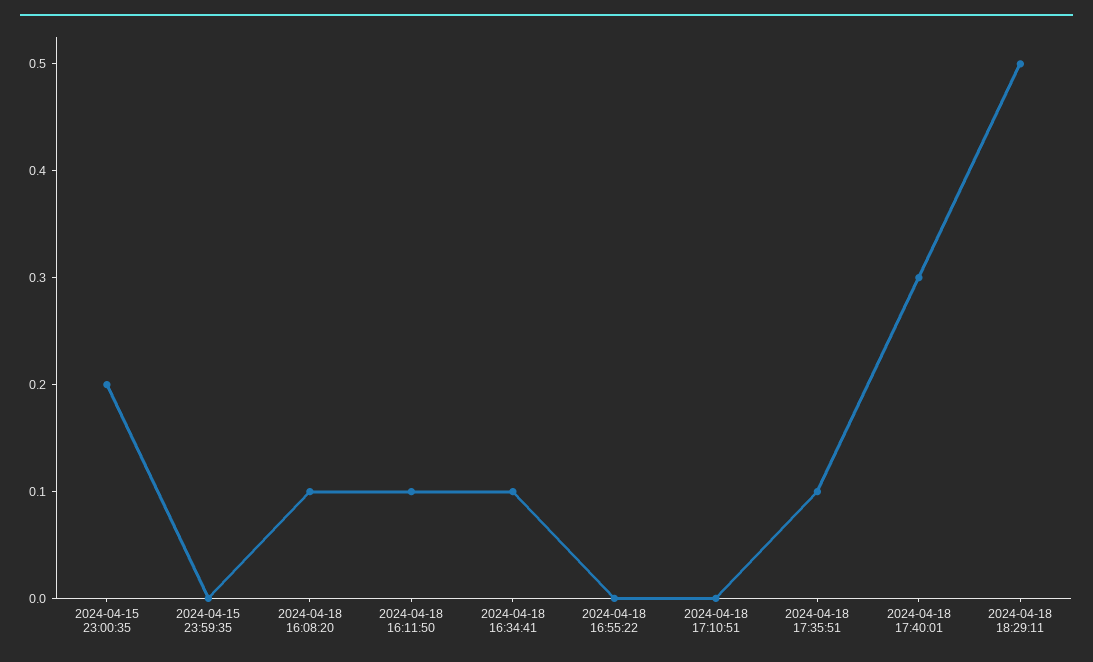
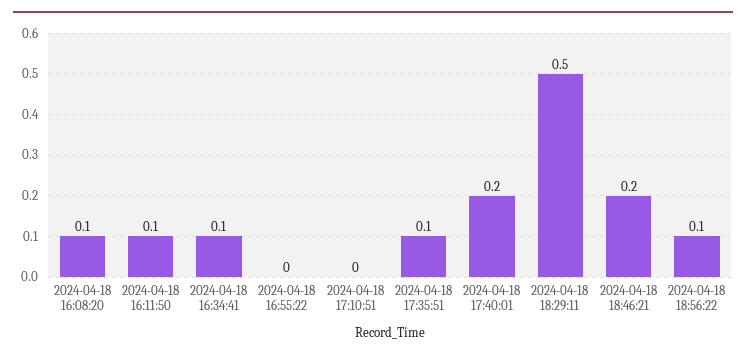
2024-04-15 23:00:35: 0.2 -> none
2024-04-15 23:59:35: 0 -> none
2024-04-18 17:40:01: 0.3 -> 0.2
2024-04-18 18:46:21: none -> 0.2
2024-04-18 18:56:22: none -> 0.1

